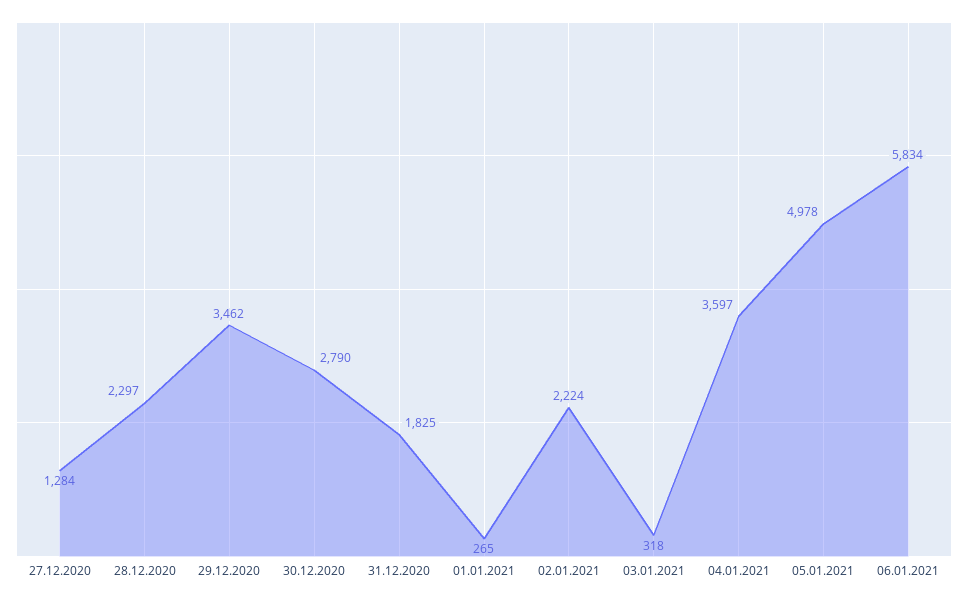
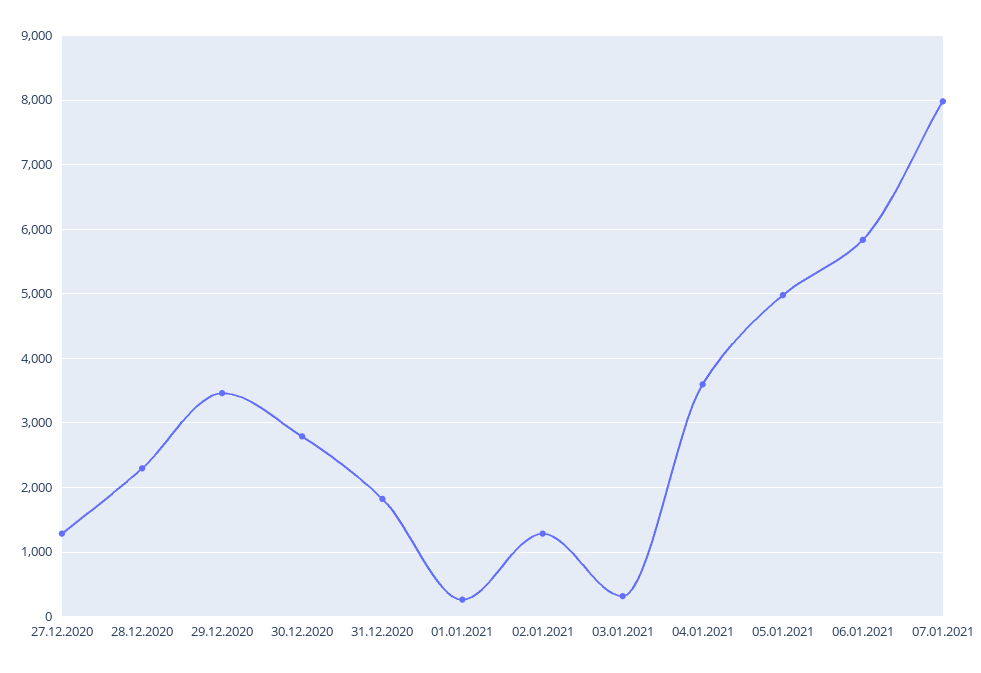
02.01.2021: 2224 -> 1300
07.01.2021: none -> 8000

